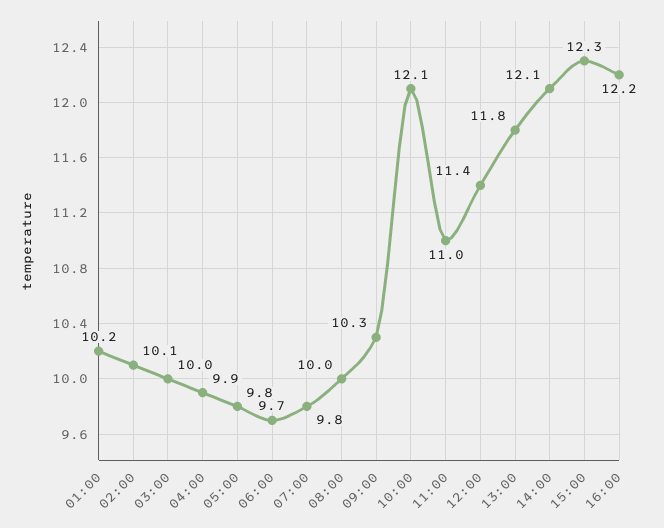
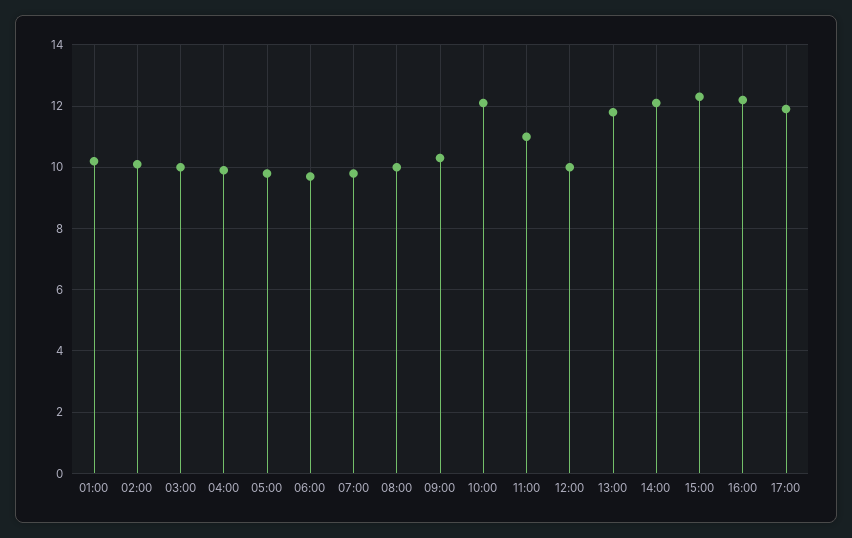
12:00: 11.4 -> 10
17:00: none -> 12

